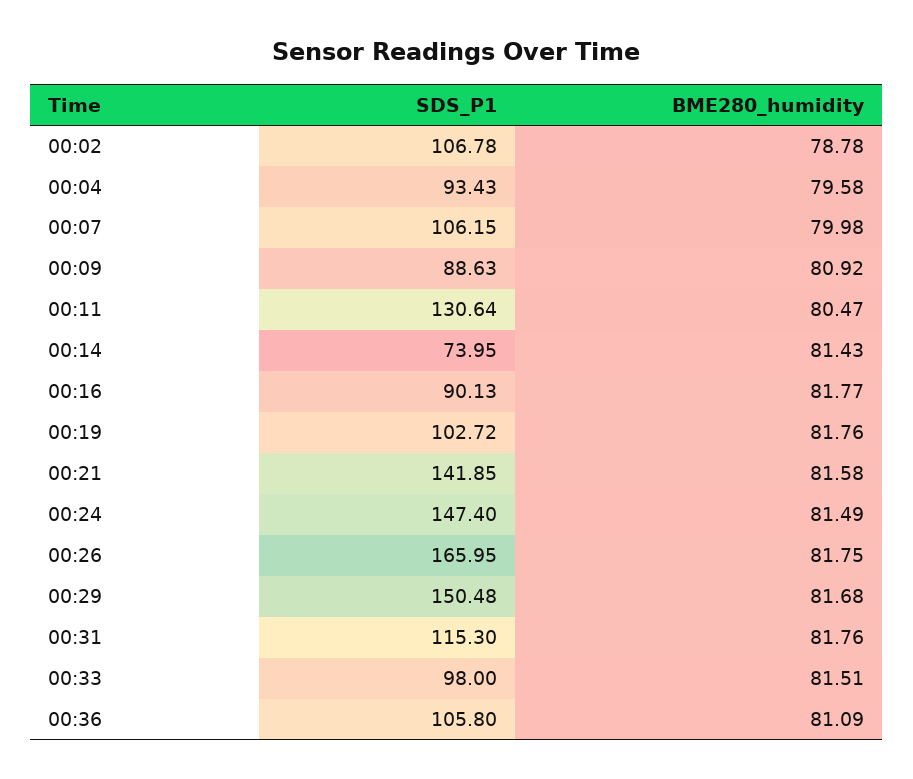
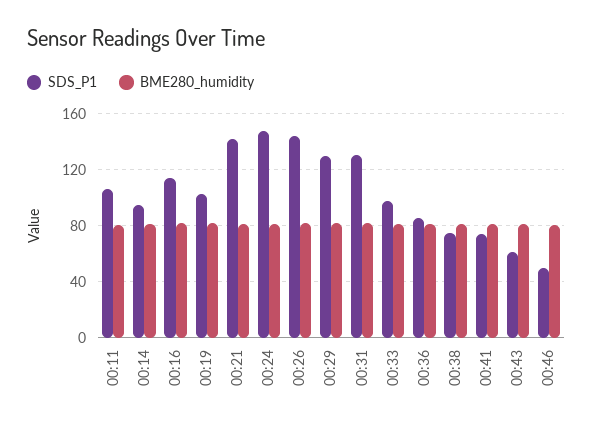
SDS_P1, 00:02: 106.78 -> none
BME280_humidity, 00:02: 78.78 -> none
SDS_P1, 00:04: 93.43 -> none
BME280_humidity, 00:04: 79.58 -> none
SDS_P1, 00:07: 106.15 -> none
BME280_humidity, 00:07: 79.98 -> none
SDS_P1, 00:09: 88.63 -> none
BME280_humidity, 00:09: 80.92 -> none
SDS_P1, 00:11: 130.64 -> 105
SDS_P1, 00:14: 73.95 -> 95
SDS_P1, 00:16: 90.13 -> 115
SDS_P1, 00:26: 165.95 -> 145
SDS_P1, 00:29: 150.48 -> 130
SDS_P1, 00:31: 115.3 -> 130
SDS_P1, 00:36: 105.8 -> 85
SDS_P1, 00:38: none -> 75
BME280_humidity, 00:38: none -> 80
SDS_P1, 00:41: none -> 75
BME280_humidity, 00:41: none -> 80
SDS_P1, 00:43: none -> 60
BME280_humidity, 00:43: none -> 80
SDS_P1, 00:46: none -> 50
BME280_humidity, 00:46: none -> 80

